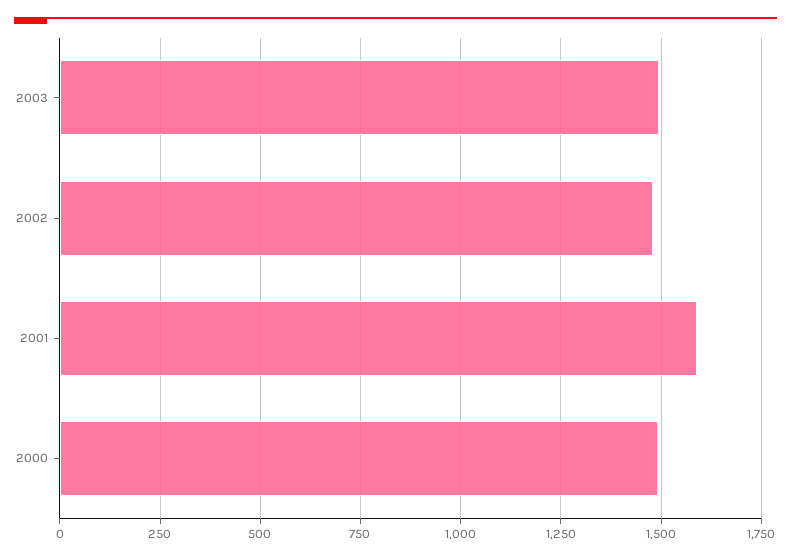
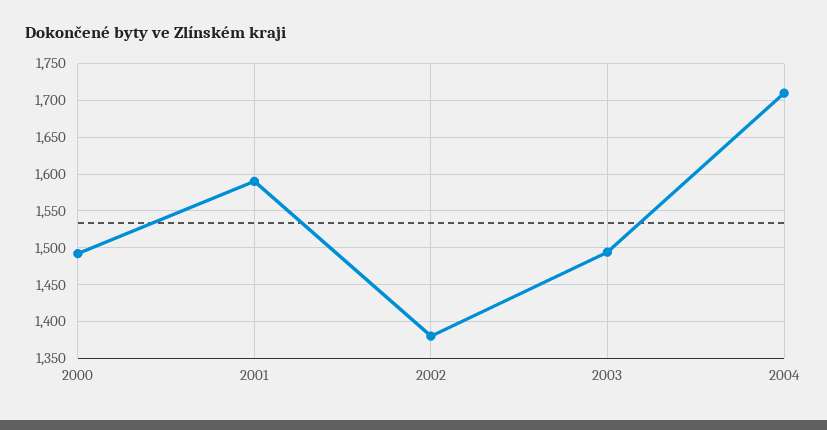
2002: 1475 -> 1380
2004: none -> 1710

